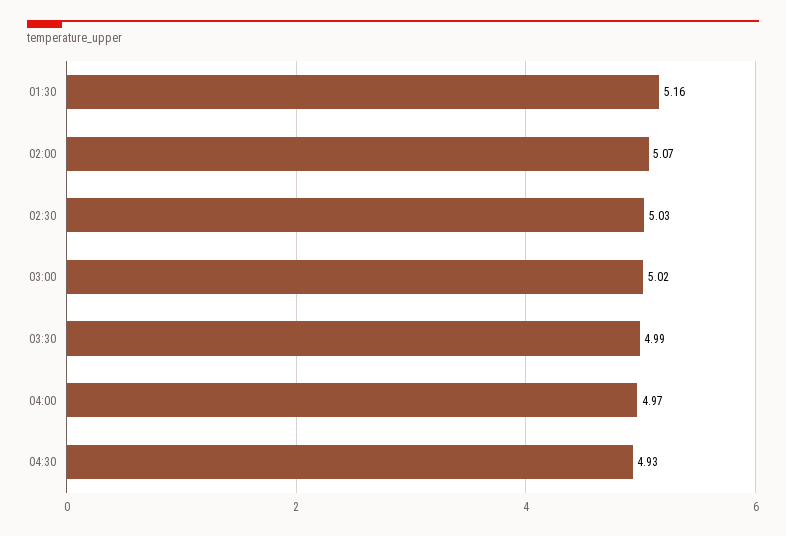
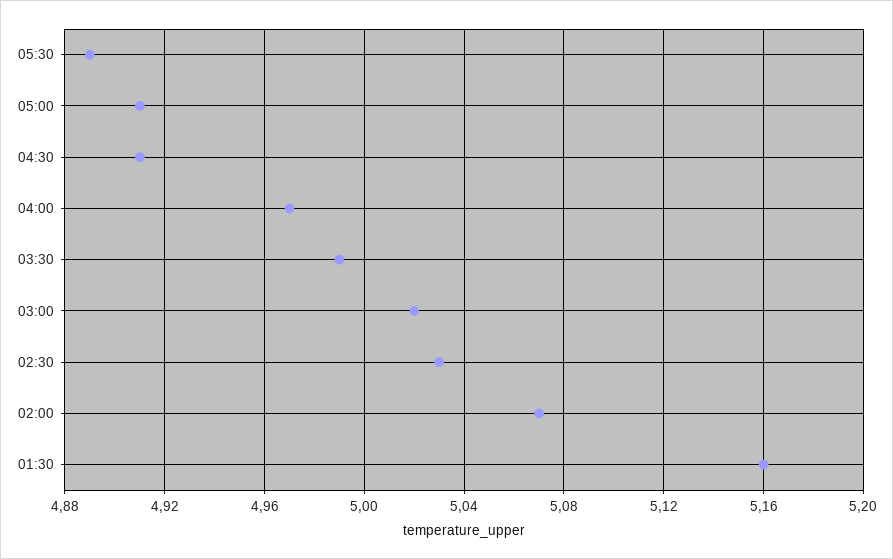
04:30: 4.93 -> 4.91
05:30: none -> 4.89
05:00: none -> 4.91

